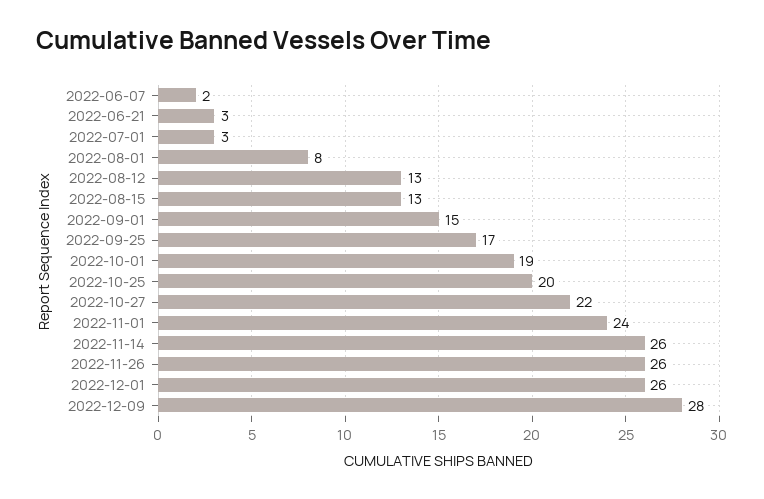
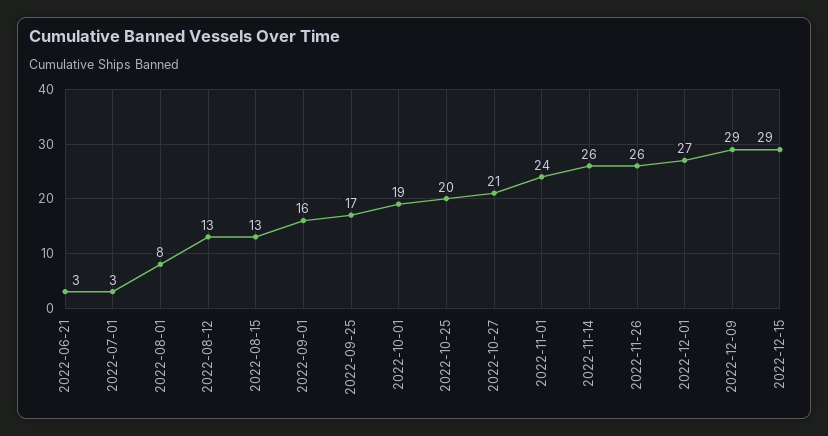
2022-06-07: 2 -> none
2022-09-01: 15 -> 16
2022-10-27: 22 -> 21
2022-12-01: 26 -> 27
2022-12-09: 28 -> 29
2022-12-15: none -> 29

